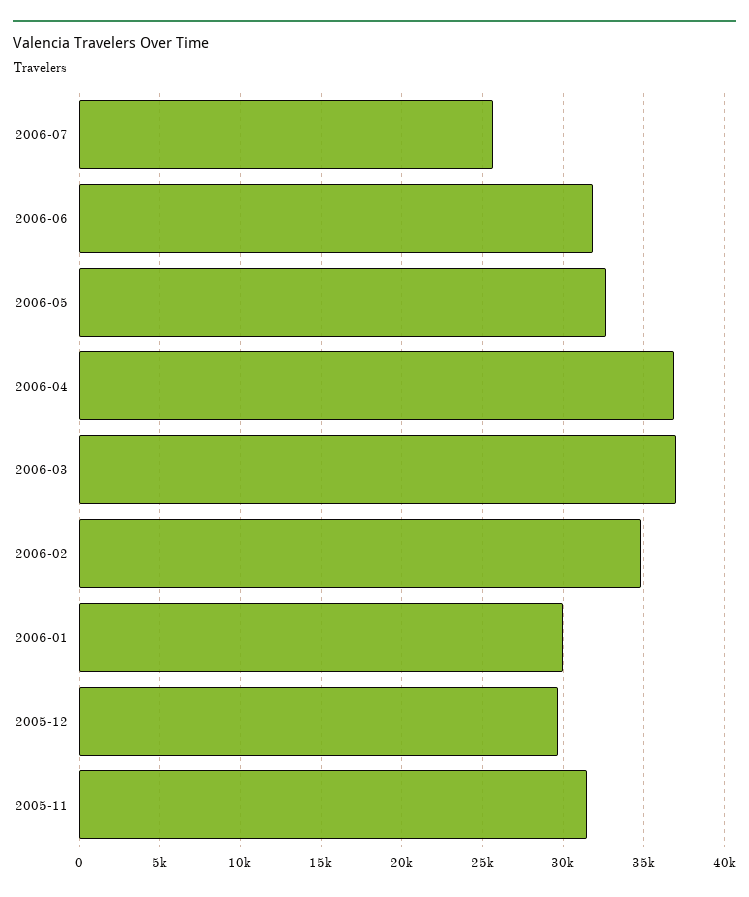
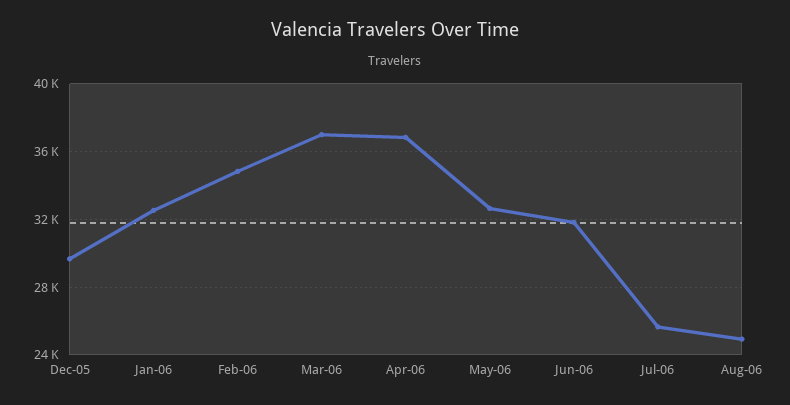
2006-01: 30000 -> 32500
2005-11: 31500 -> none
Aug-06: none -> 25000

